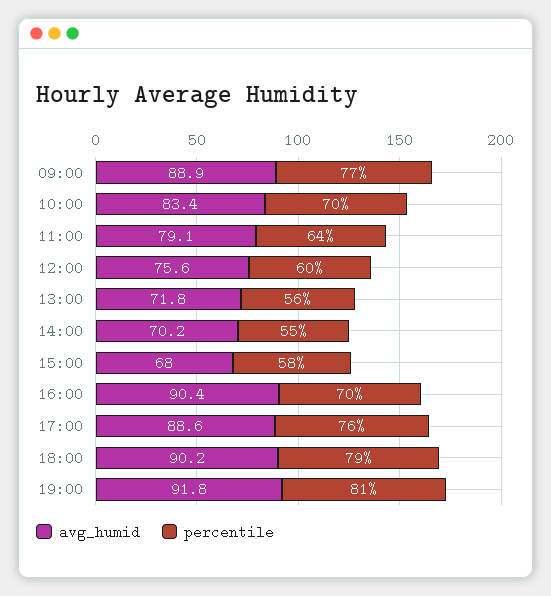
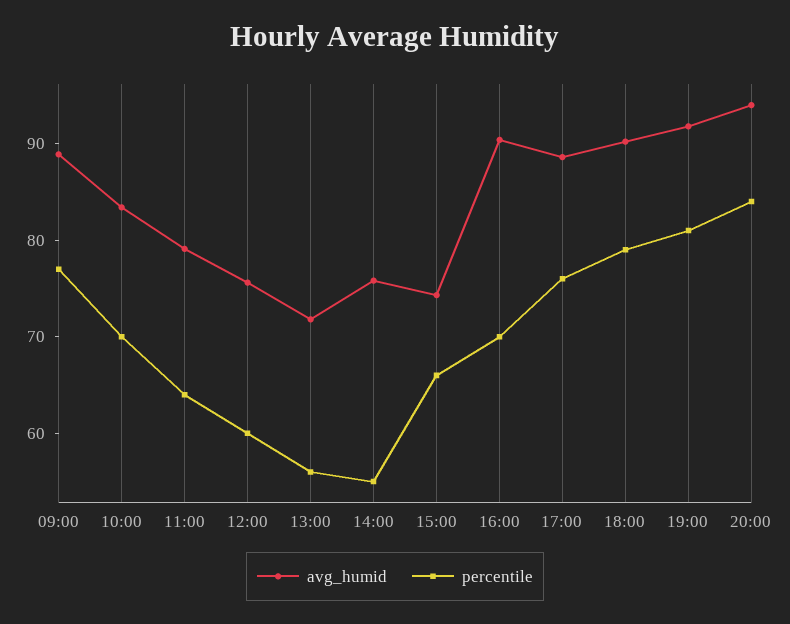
avg_humid, 14:00: 70.2 -> 76
avg_humid, 15:00: 68 -> 74
percentile, 15:00: 58 -> 66
avg_humid, 20:00: none -> 94
percentile, 20:00: none -> 84

